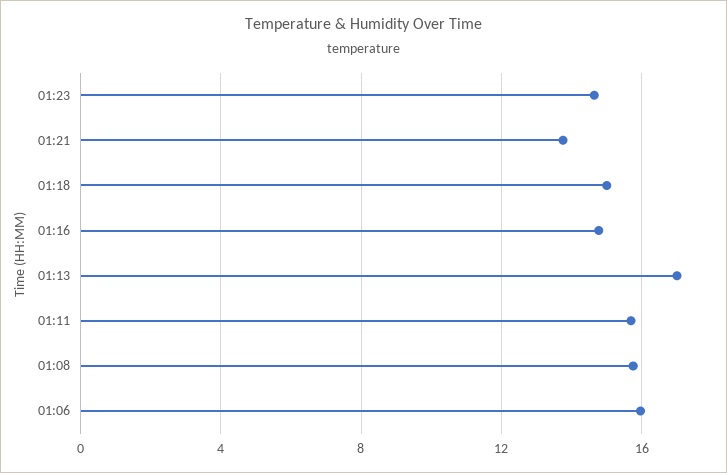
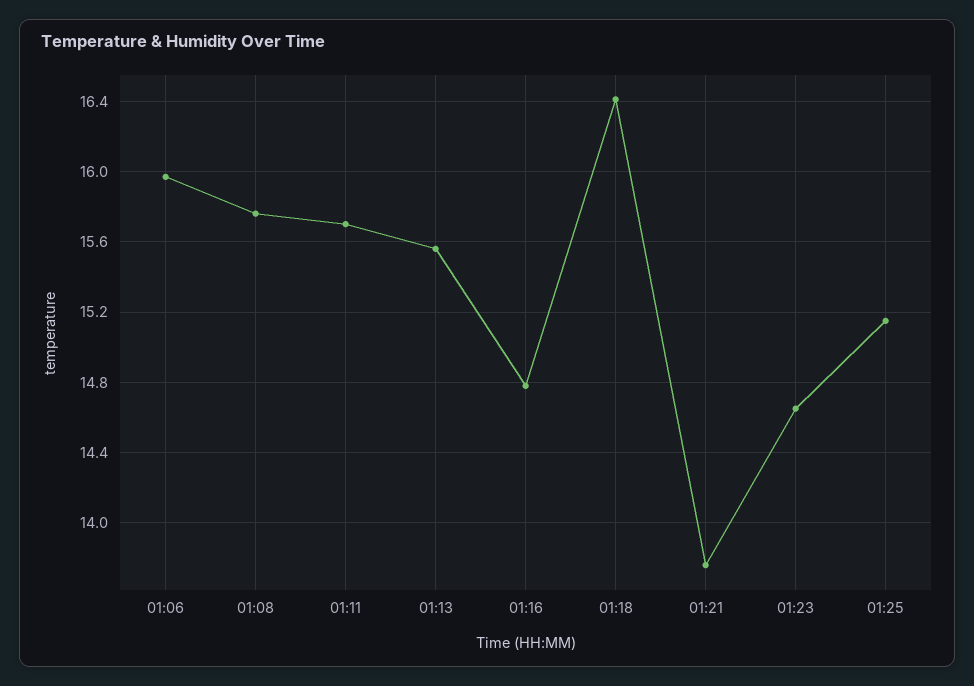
01:18: 15 -> 16.4
01:13: 17 -> 15.55
01:25: none -> 15.15

